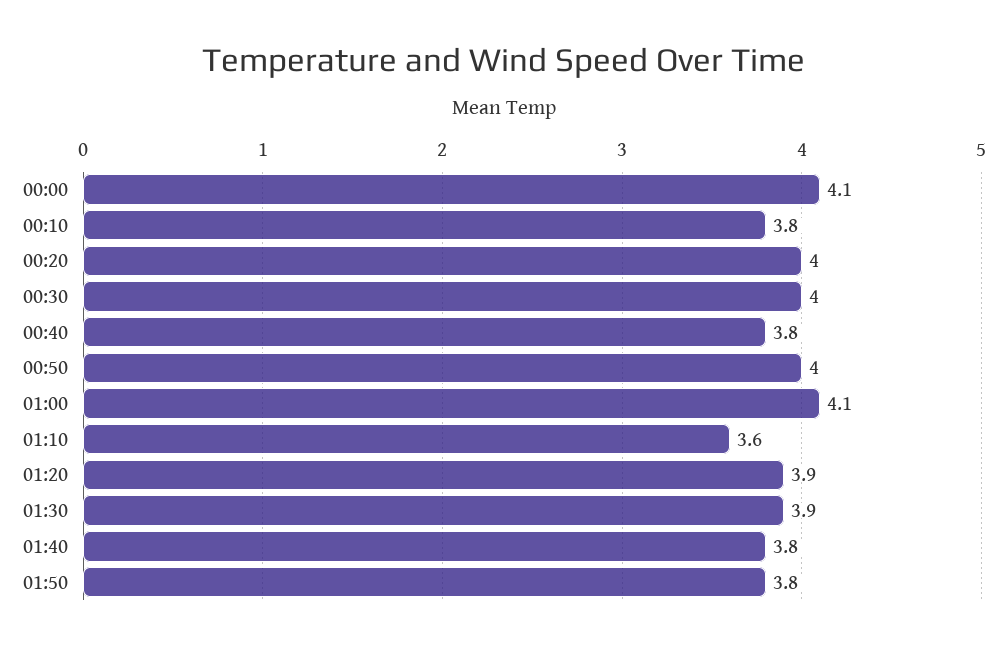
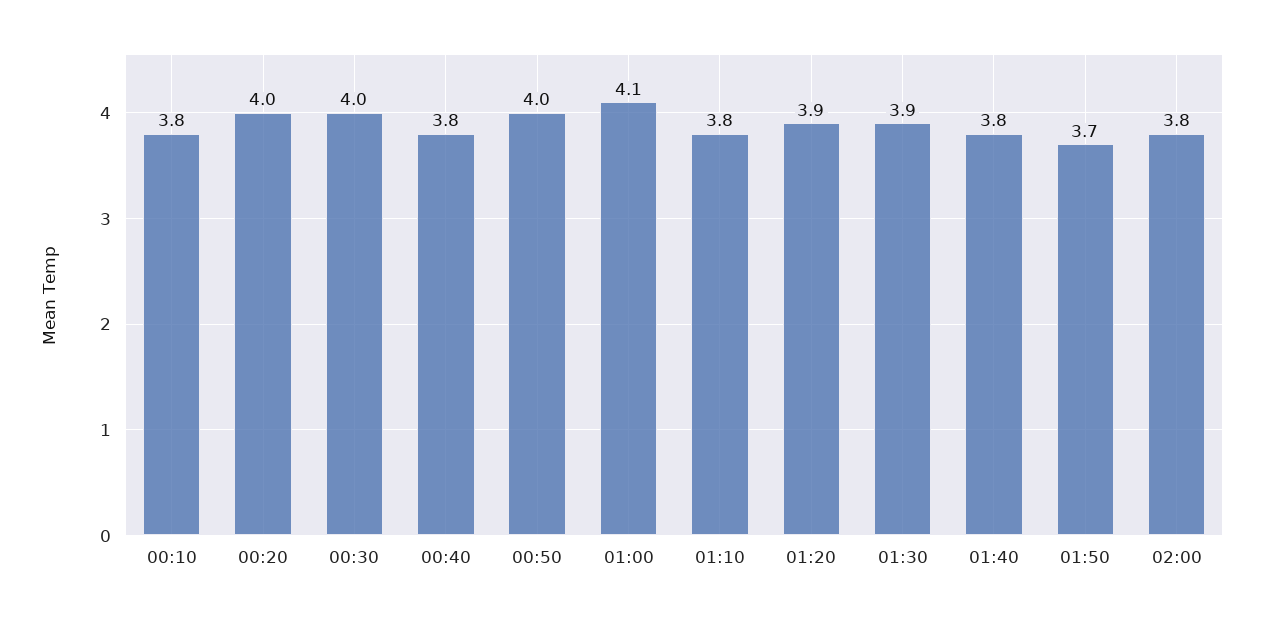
00:00: 4.1 -> none
01:10: 3.6 -> 3.8
01:50: 3.8 -> 3.7
02:00: none -> 3.8

